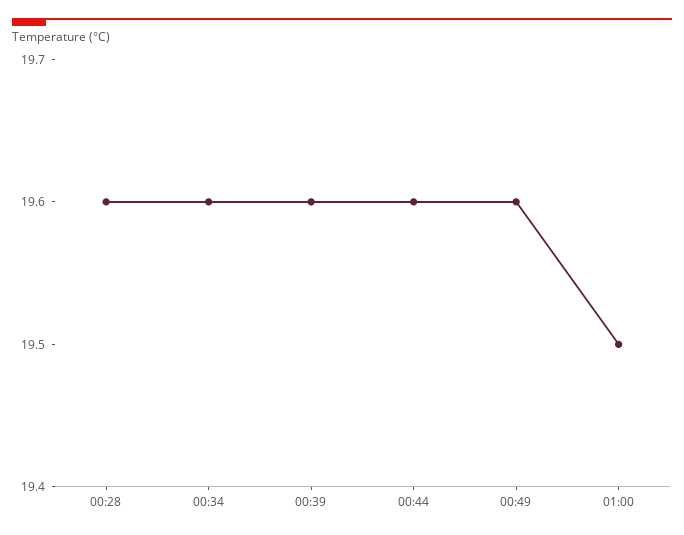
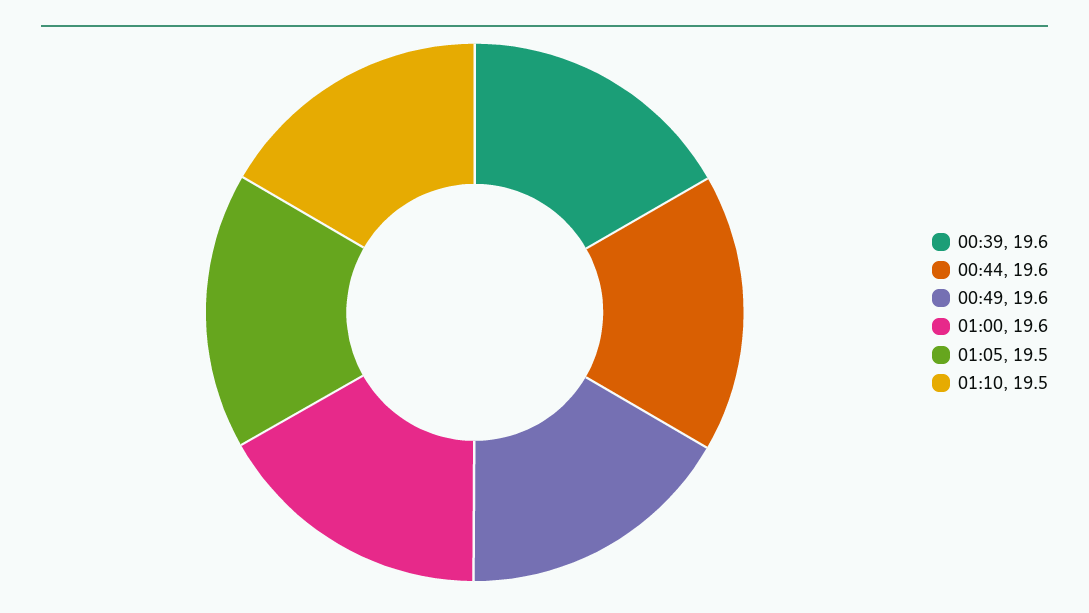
00:28: 19.6 -> none
00:34: 19.6 -> none
01:00: 19.5 -> 19.6
01:05: none -> 19.5
01:10: none -> 19.5

